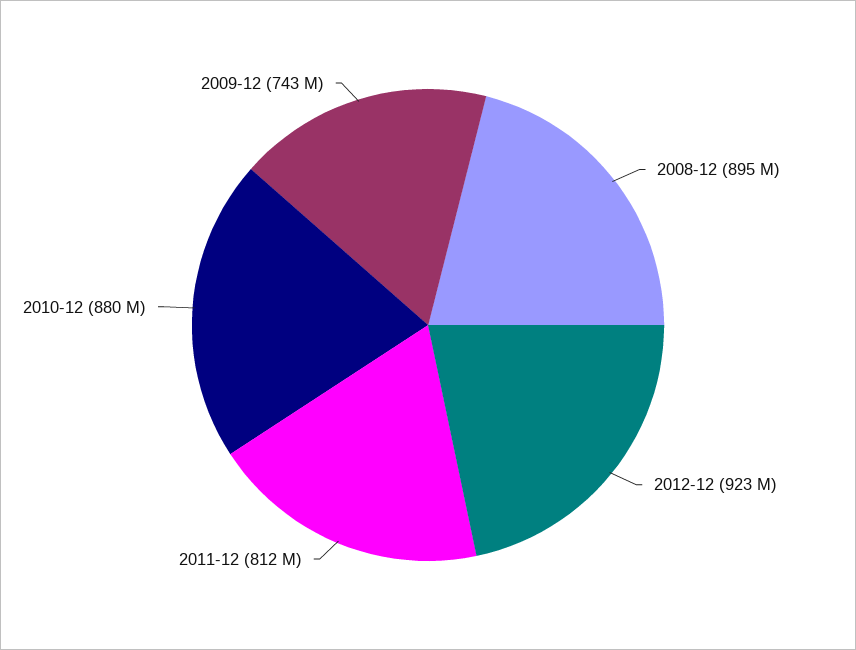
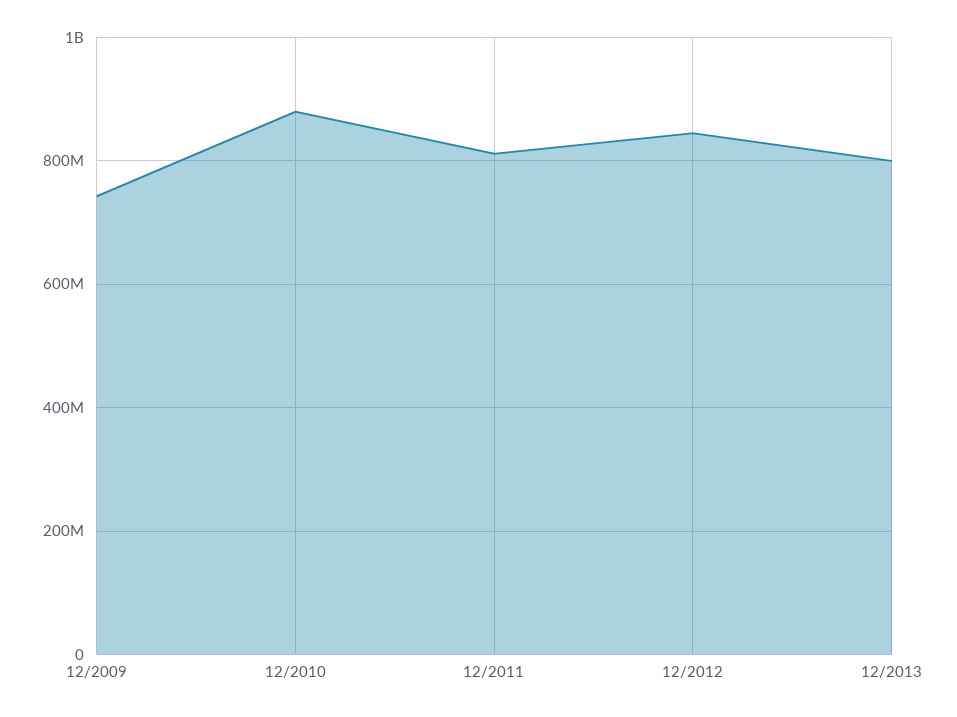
2008-12: 895000000 -> none
2012-12: 923000000 -> 840000000
12/2013: none -> 800000000

